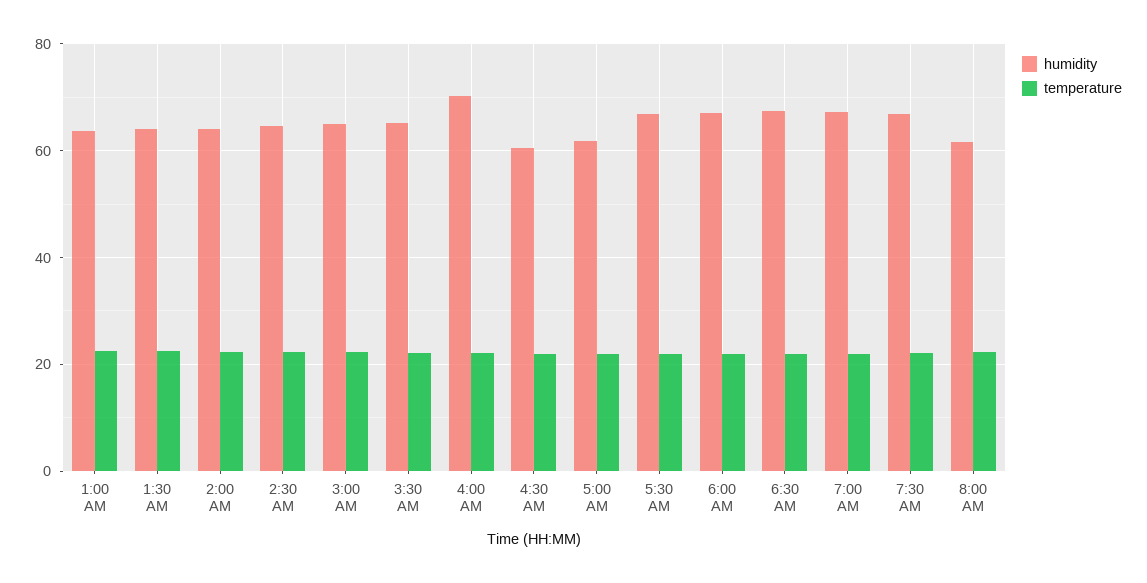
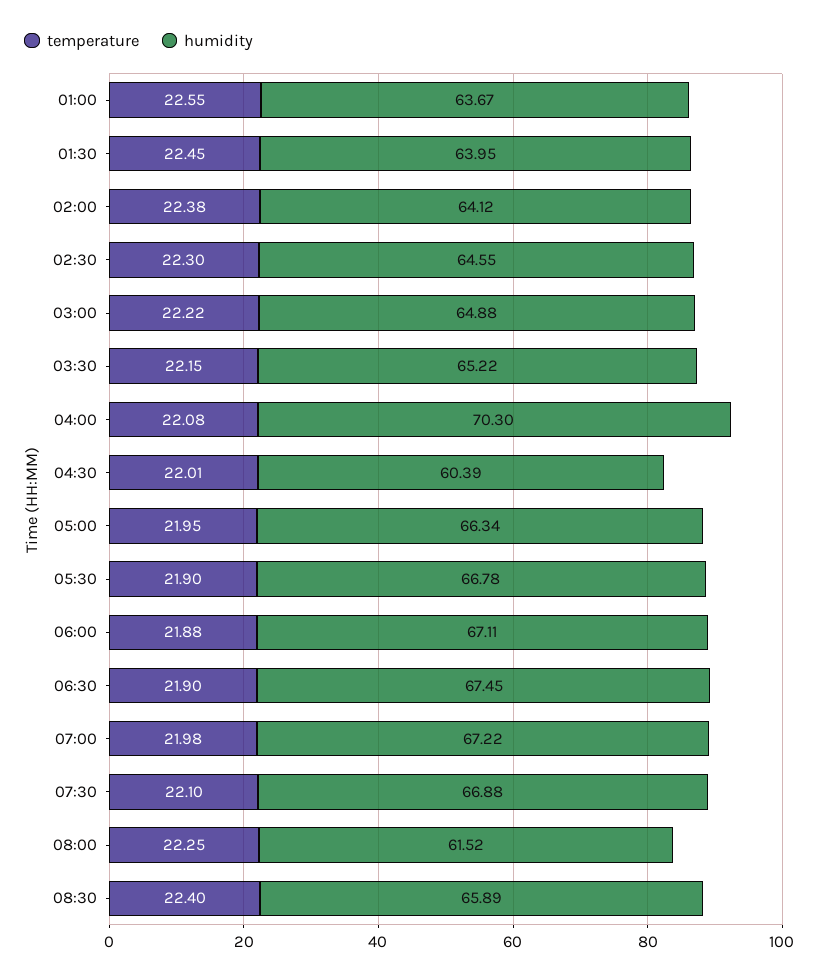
humidity, 5:00 AM: 62 -> 66.34
temperature, 08:30: none -> 22.4
humidity, 08:30: none -> 65.89

